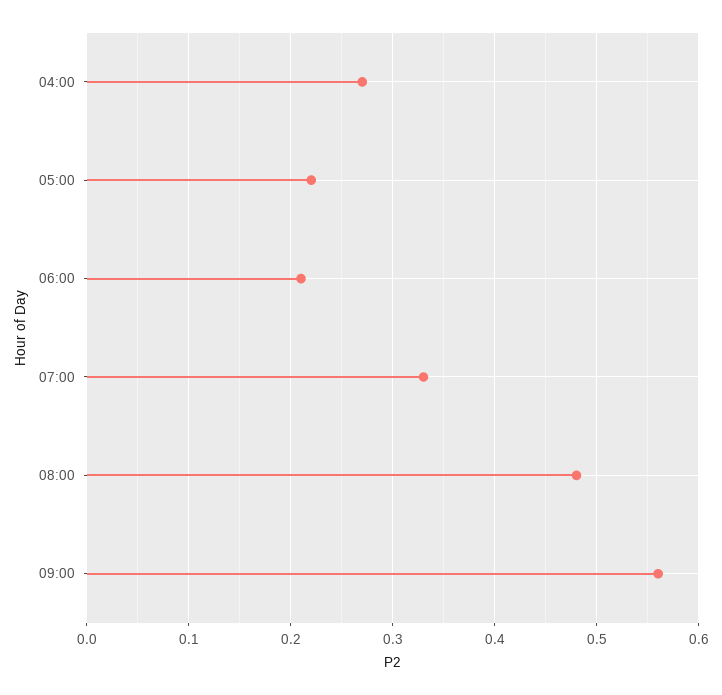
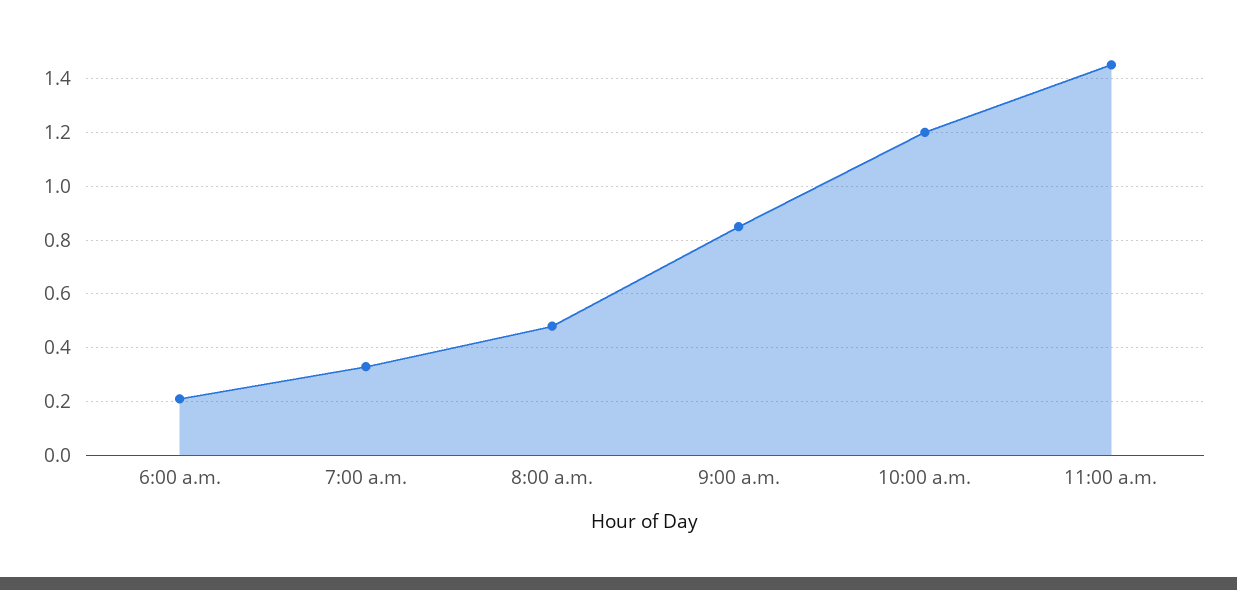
04:00: 0.27 -> none
05:00: 0.22 -> none
09:00: 0.56 -> 0.85
10:00 a.m.: none -> 1.2
11:00 a.m.: none -> 1.45

